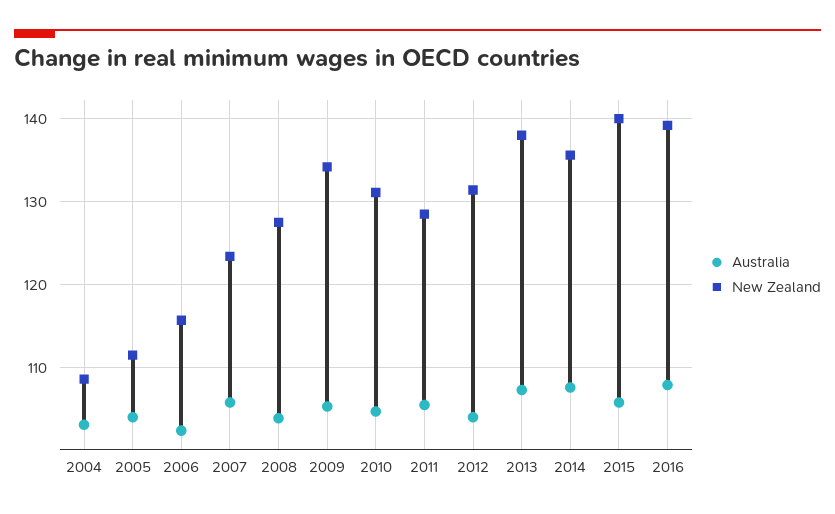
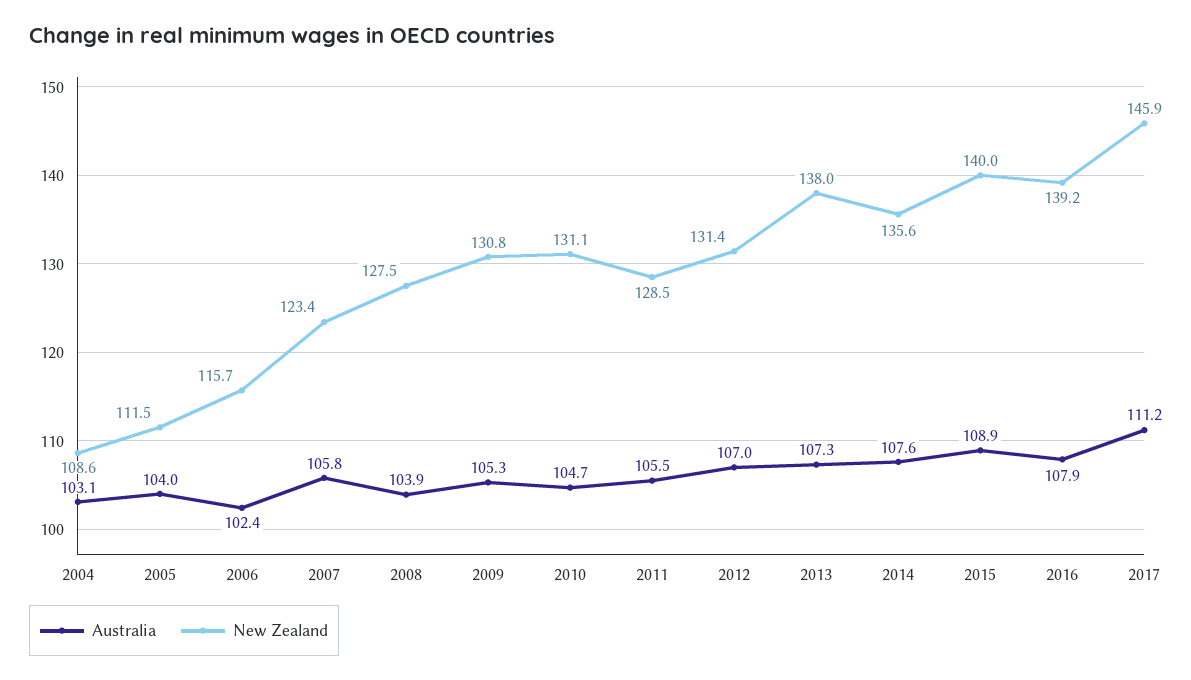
New Zealand, 2009: 134 -> 130.8
Australia, 2012: 104 -> 107
Australia, 2015: 106 -> 108.9
Australia, 2017: none -> 111.2
New Zealand, 2017: none -> 145.9

